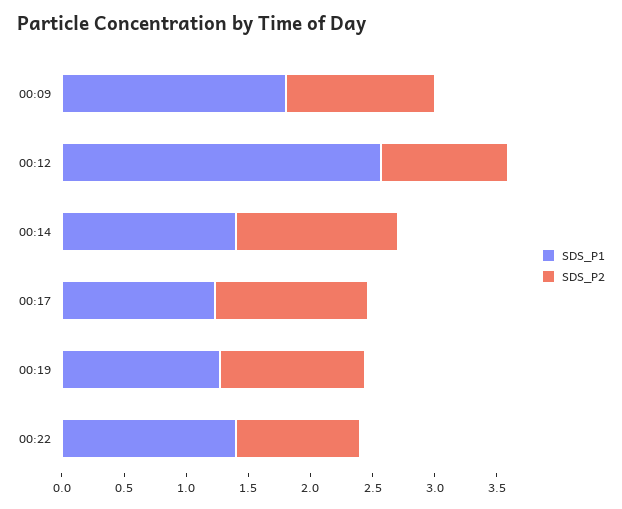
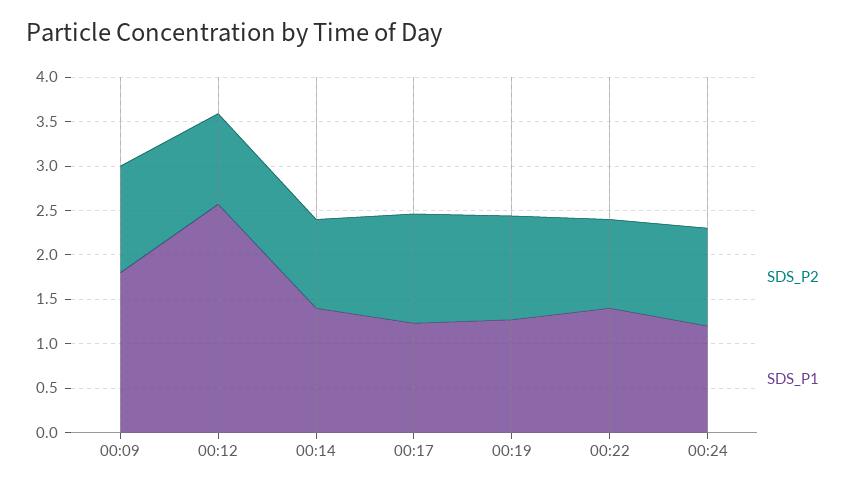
SDS_P2, 00:14: 1.3 -> 1
SDS_P2, 00:24: none -> 1.1
SDS_P1, 00:24: none -> 1.2

